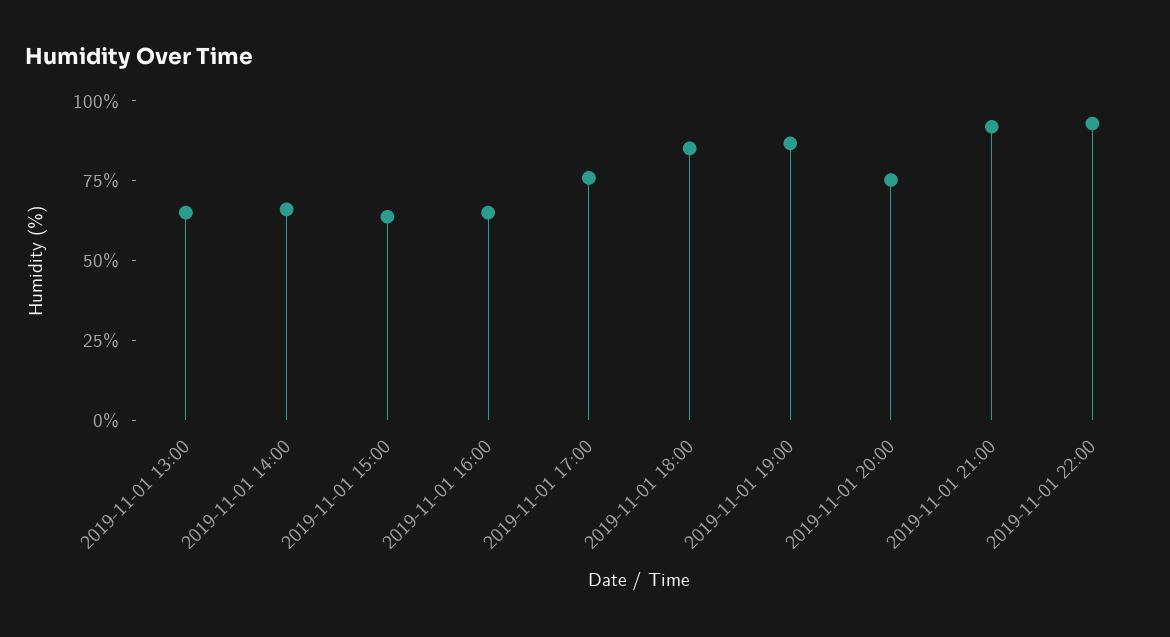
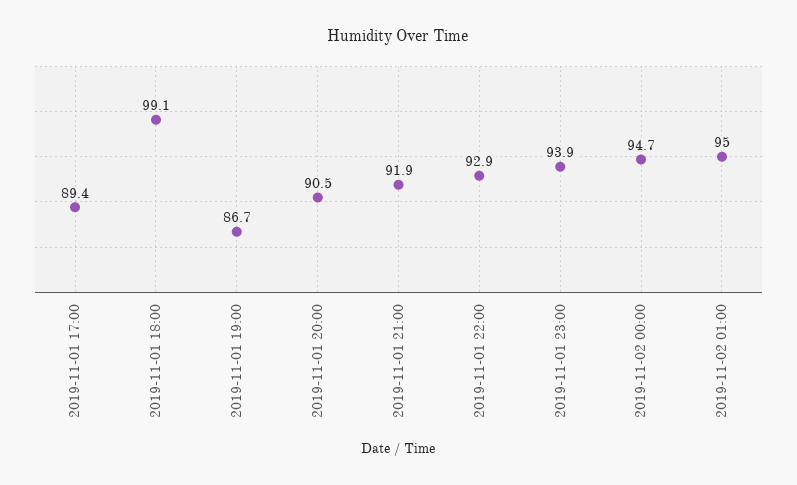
2019-11-01 13:00: 65 -> none
2019-11-01 14:00: 65 -> none
2019-11-01 15:00: 65 -> none
2019-11-01 16:00: 65 -> none
2019-11-01 17:00: 75 -> 89.4
2019-11-01 18:00: 85 -> 99.1
2019-11-01 20:00: 75 -> 90.5
2019-11-01 23:00: none -> 93.9
2019-11-02 00:00: none -> 94.7
2019-11-02 01:00: none -> 95

